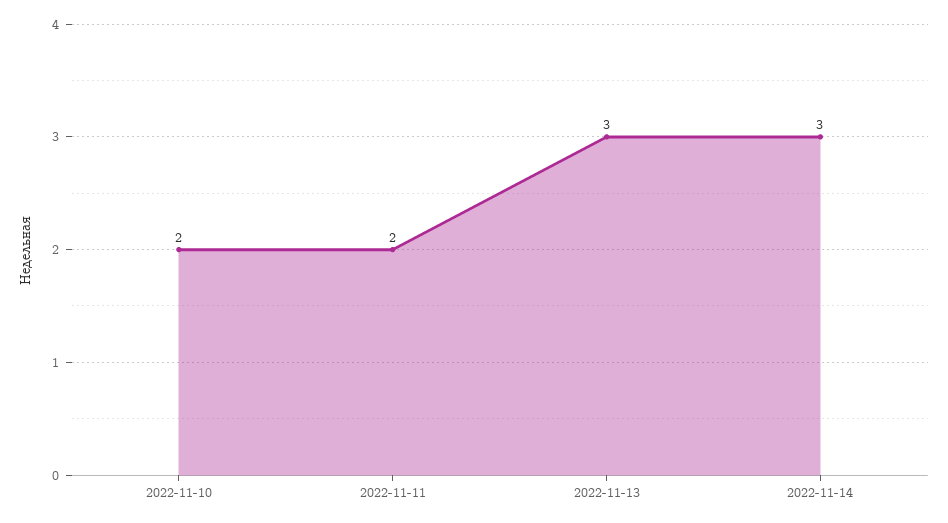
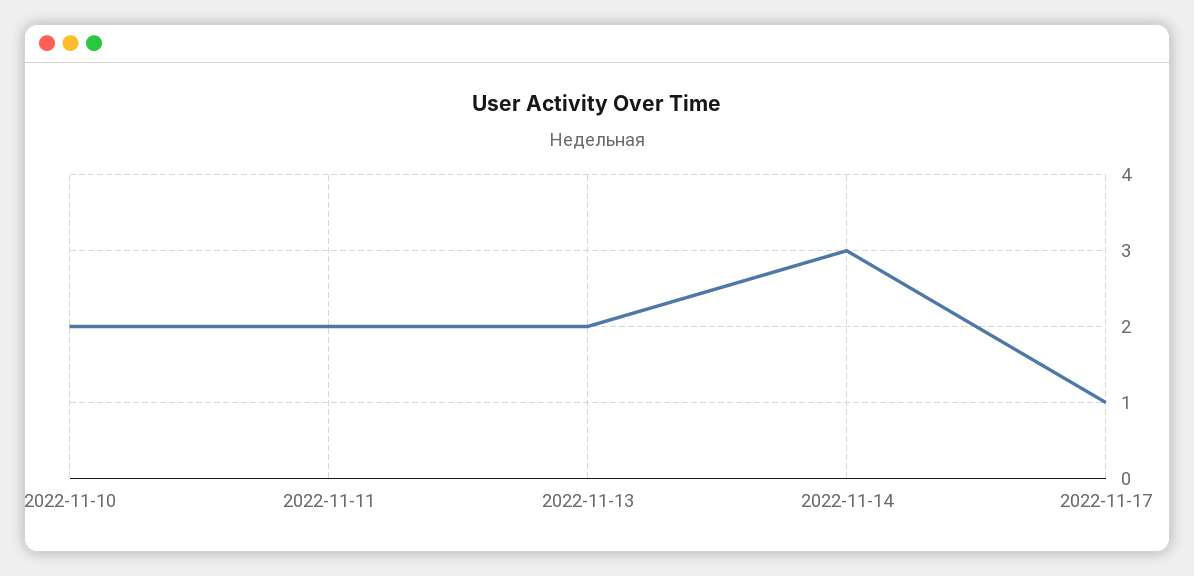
2022-11-13: 3 -> 2
2022-11-17: none -> 1

